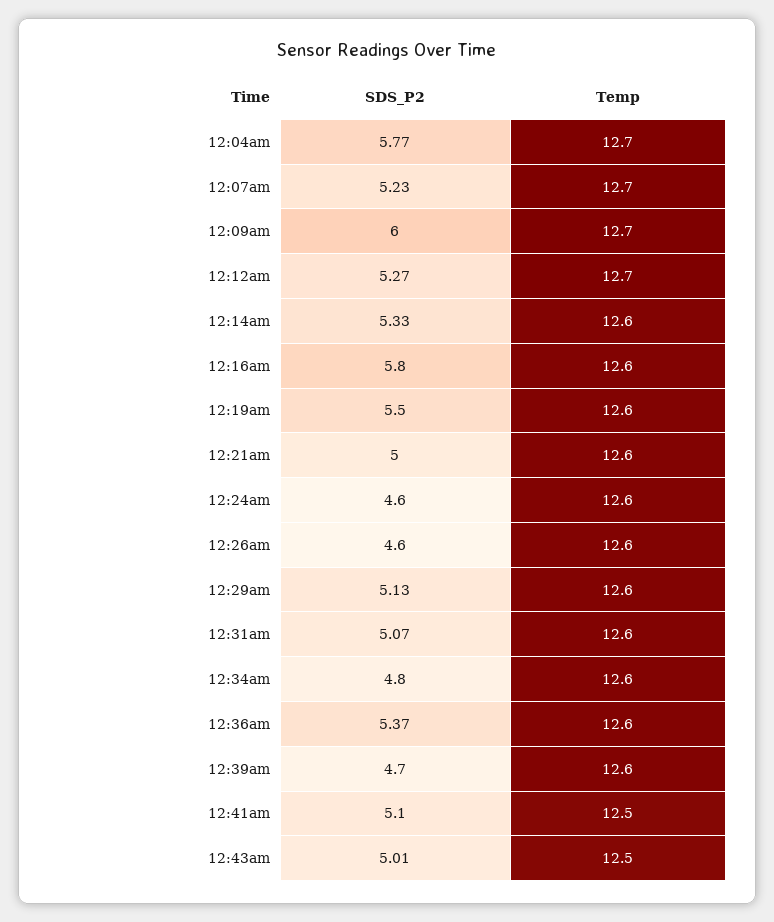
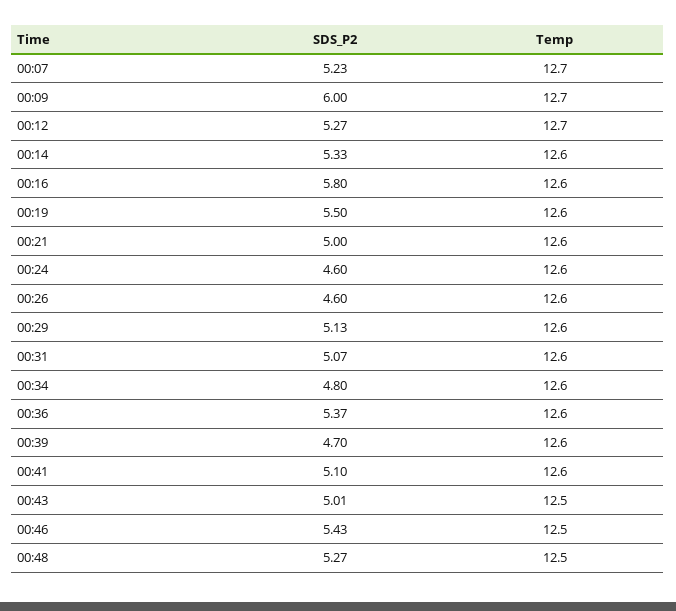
SDS_P2, 12:04am: 5.77 -> none
Temp, 12:04am: 12.7 -> none
Temp, 12:41am: 12.5 -> 12.6
SDS_P2, 00:46: none -> 5.43
Temp, 00:46: none -> 12.5
SDS_P2, 00:48: none -> 5.27
Temp, 00:48: none -> 12.5

